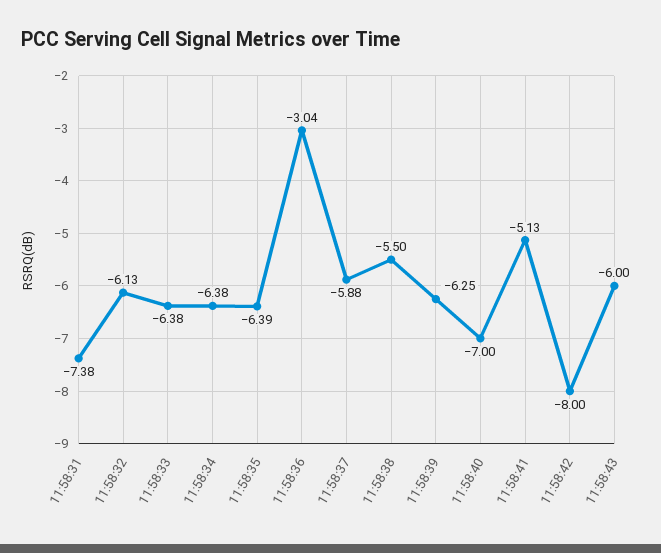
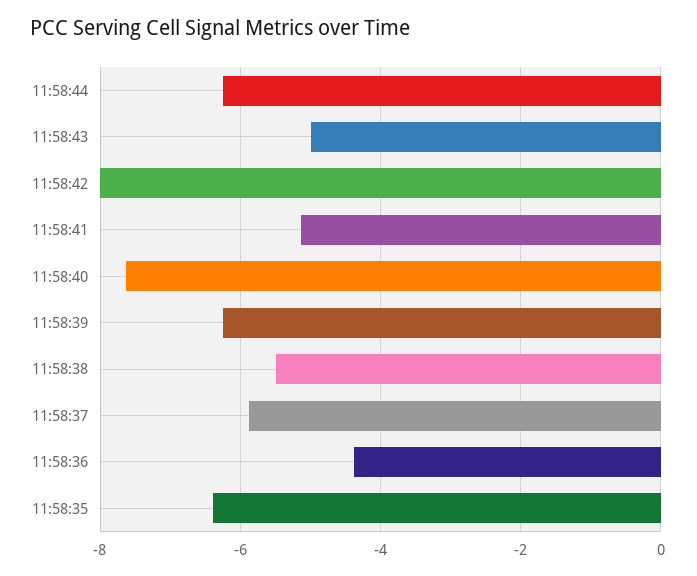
11:58:31: -7.38 -> none
11:58:32: -6.13 -> none
11:58:33: -6.38 -> none
11:58:34: -6.38 -> none
11:58:36: -3.04 -> -4.4
11:58:40: -7 -> -7.6
11:58:43: -6 -> -5
11:58:44: none -> -6.2

